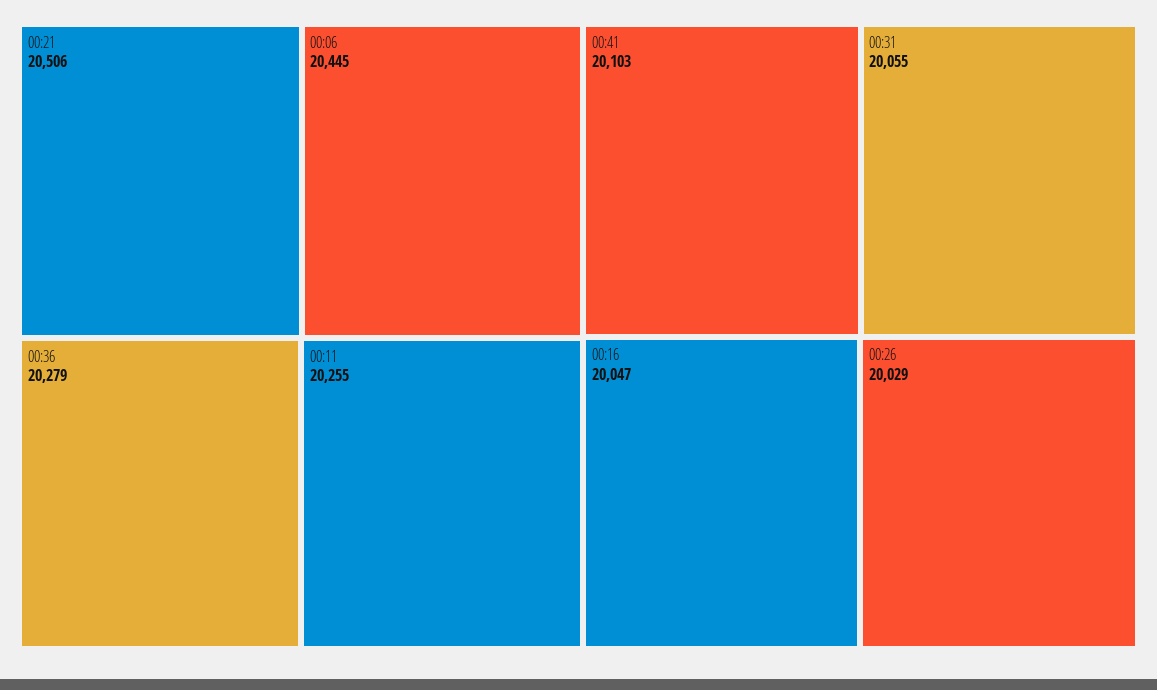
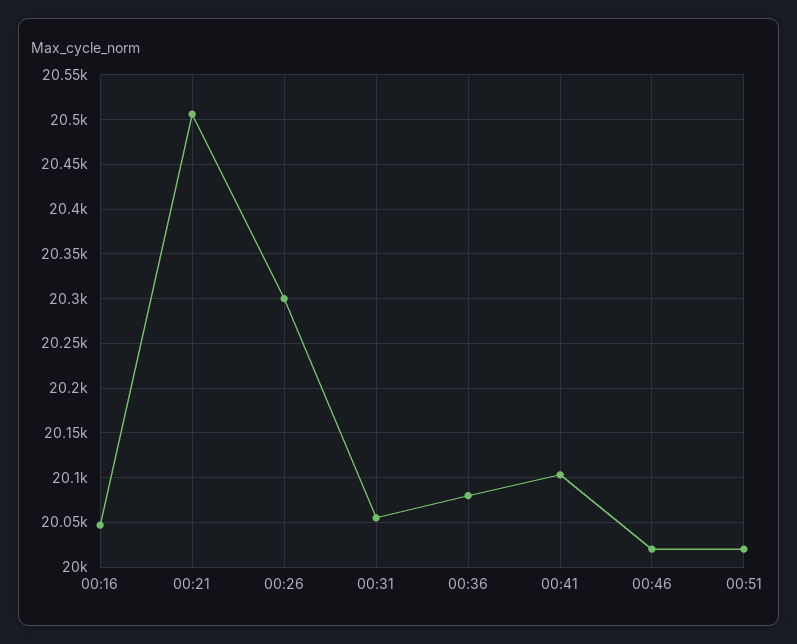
00:06: 20445 -> none
00:36: 20279 -> 20080
00:11: 20255 -> none
00:26: 20029 -> 20300
00:46: none -> 20020
00:51: none -> 20020

